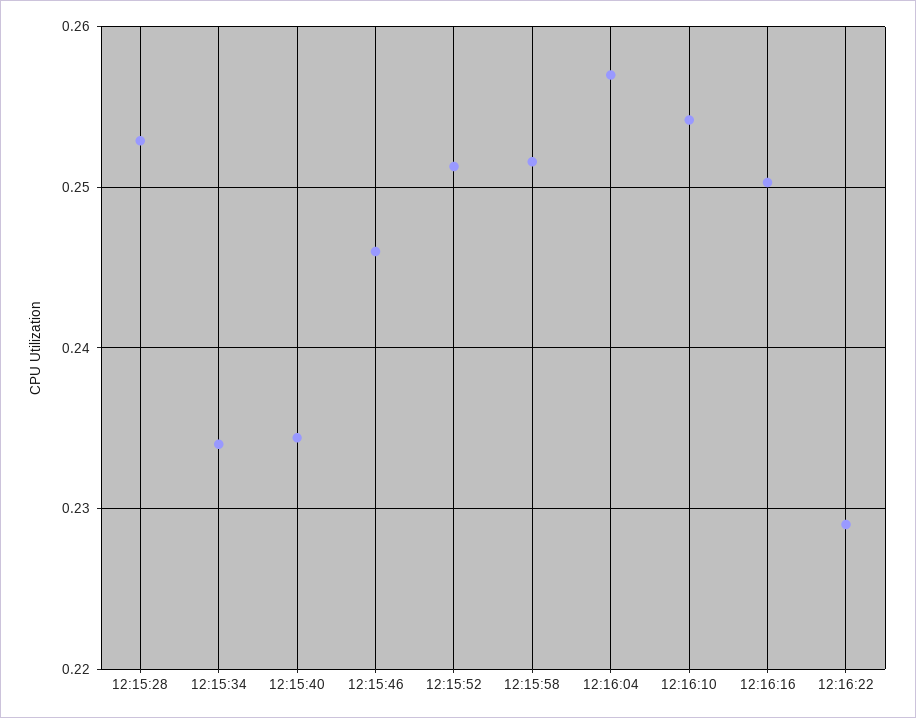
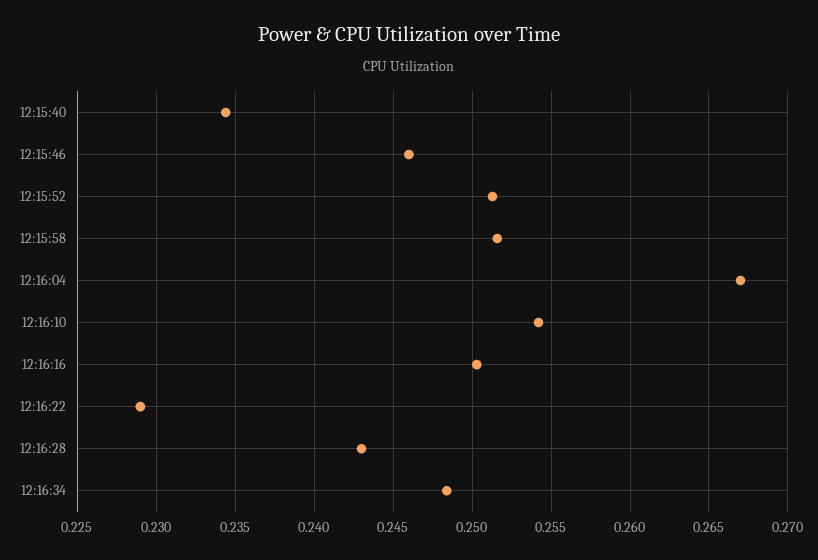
12:15:28: 0.253 -> none
12:15:34: 0.234 -> none
12:16:04: 0.257 -> 0.267
12:16:28: none -> 0.243
12:16:34: none -> 0.2485

